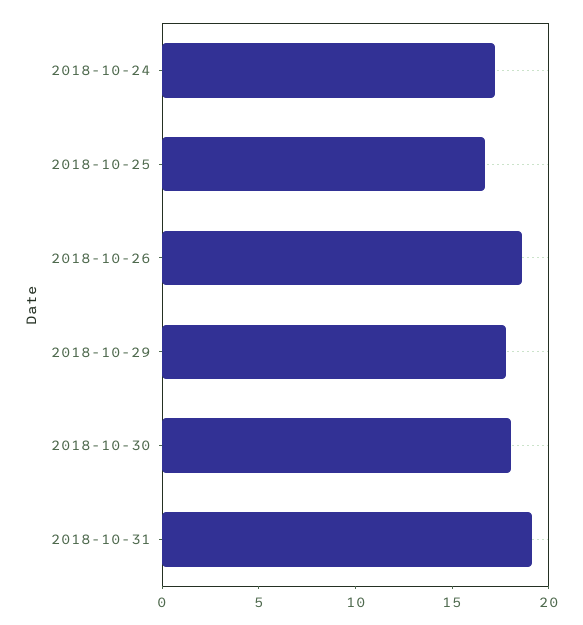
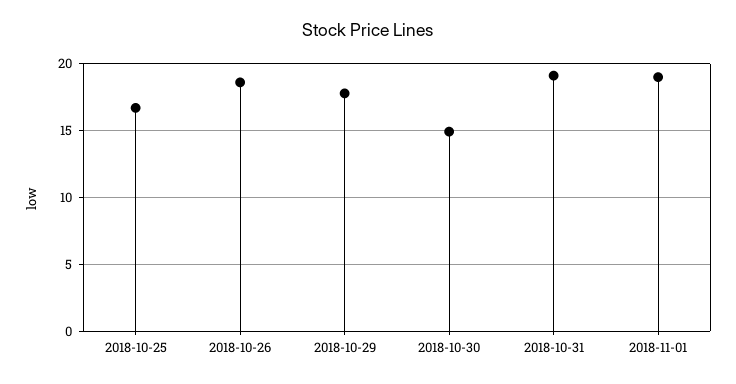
2018-10-24: 17 -> none
2018-10-30: 18 -> 15
2018-11-01: none -> 19

